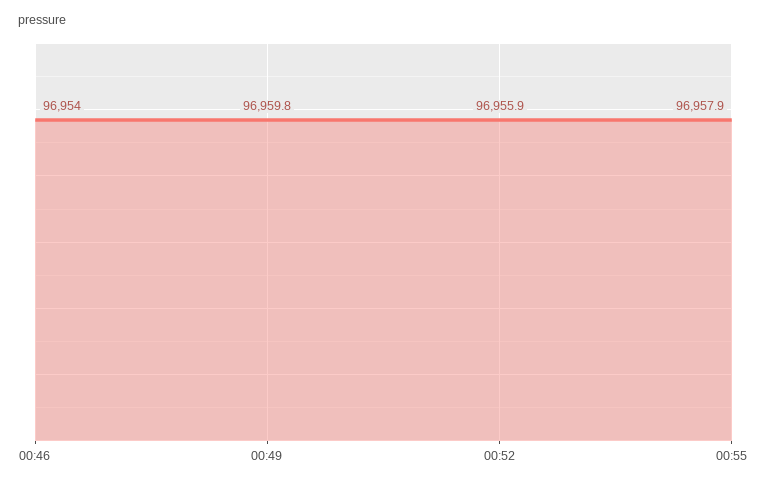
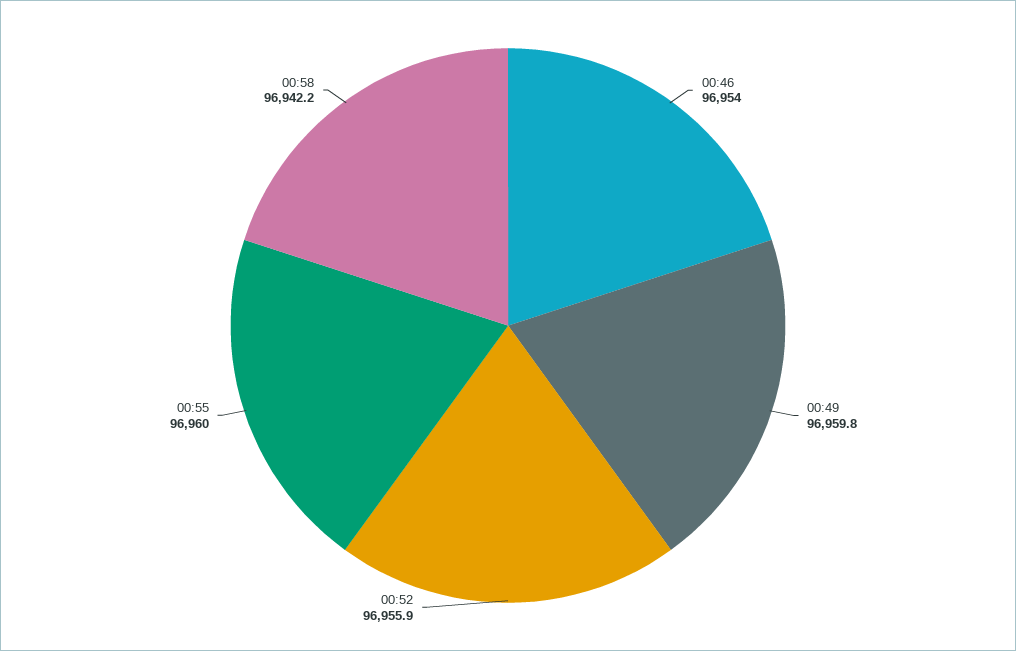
00:55: 96957.9 -> 96960
00:58: none -> 96942.2

